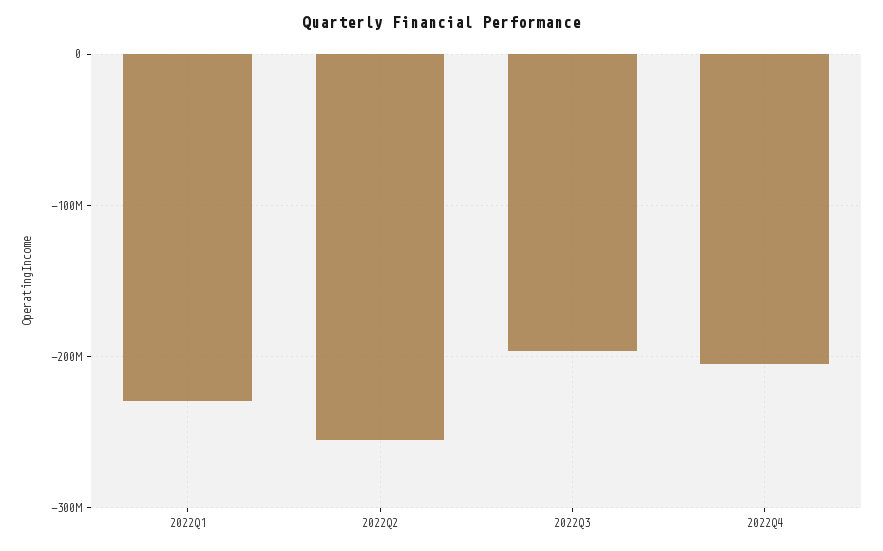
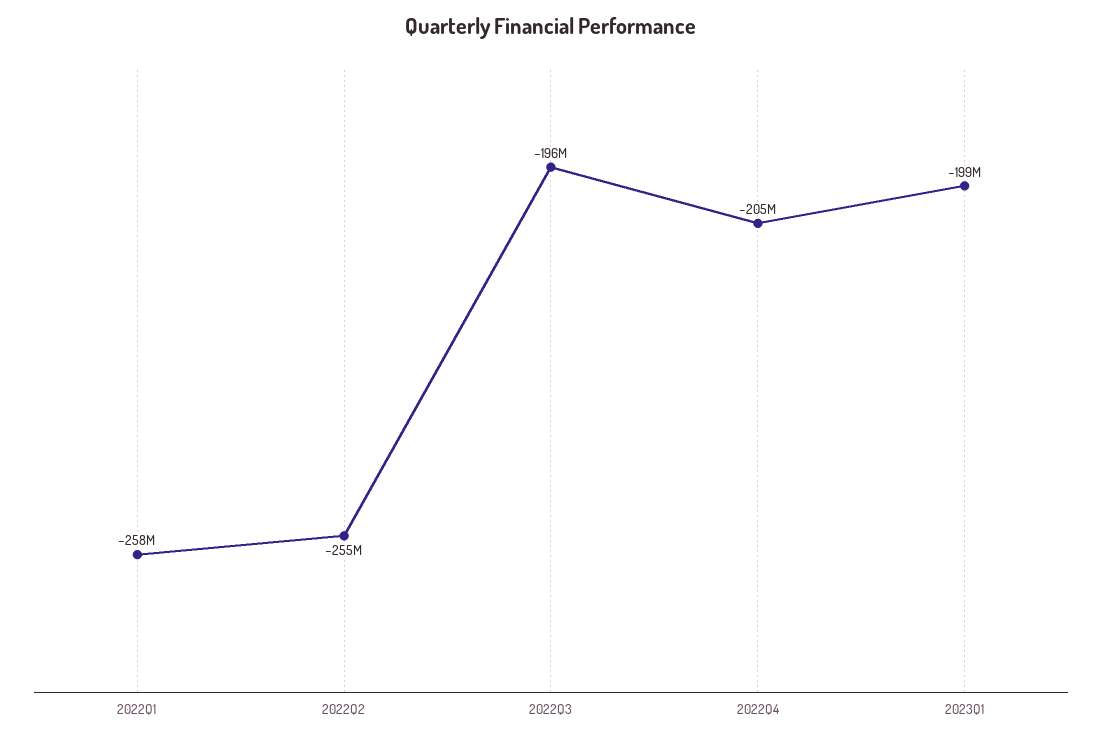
2022Q1: -230000000 -> -258000000
2023Q1: none -> -199000000

